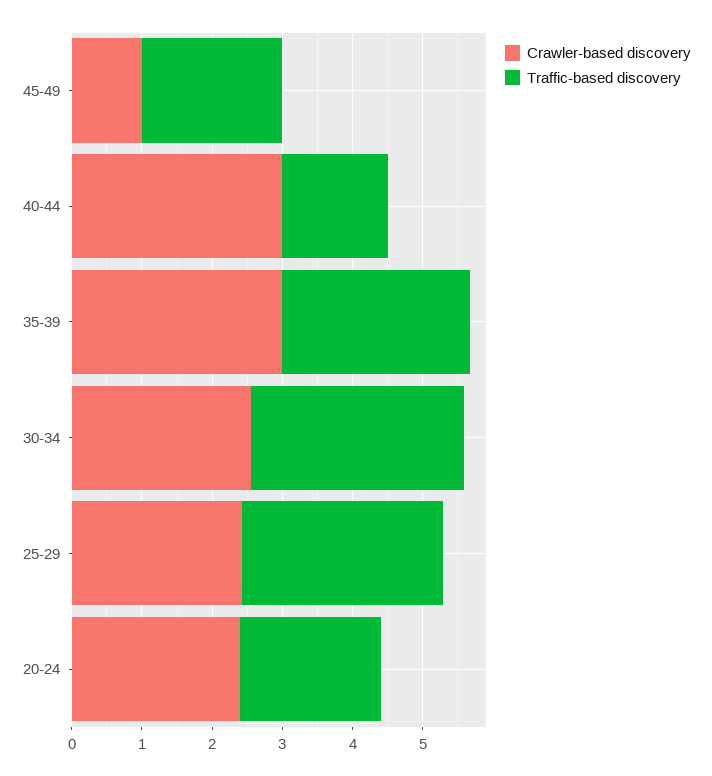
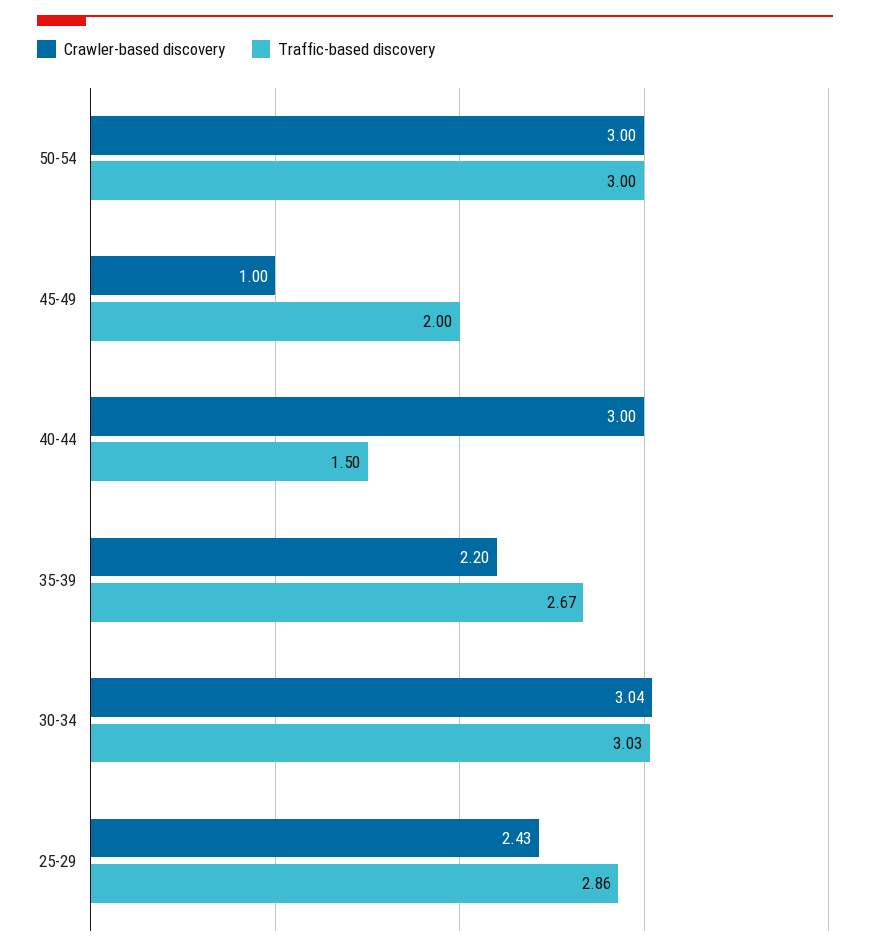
Crawler-based discovery, 35-39: 3 -> 2.2
Crawler-based discovery, 30-34: 2.6 -> 3.04
Crawler-based discovery, 20-24: 2.4 -> none
Traffic-based discovery, 20-24: 2 -> none
Crawler-based discovery, 50-54: none -> 3
Traffic-based discovery, 50-54: none -> 3

